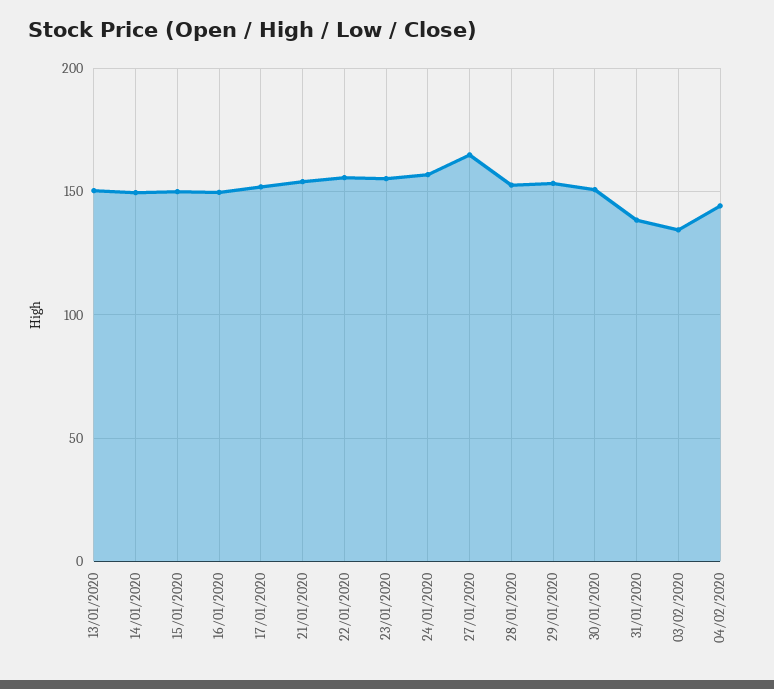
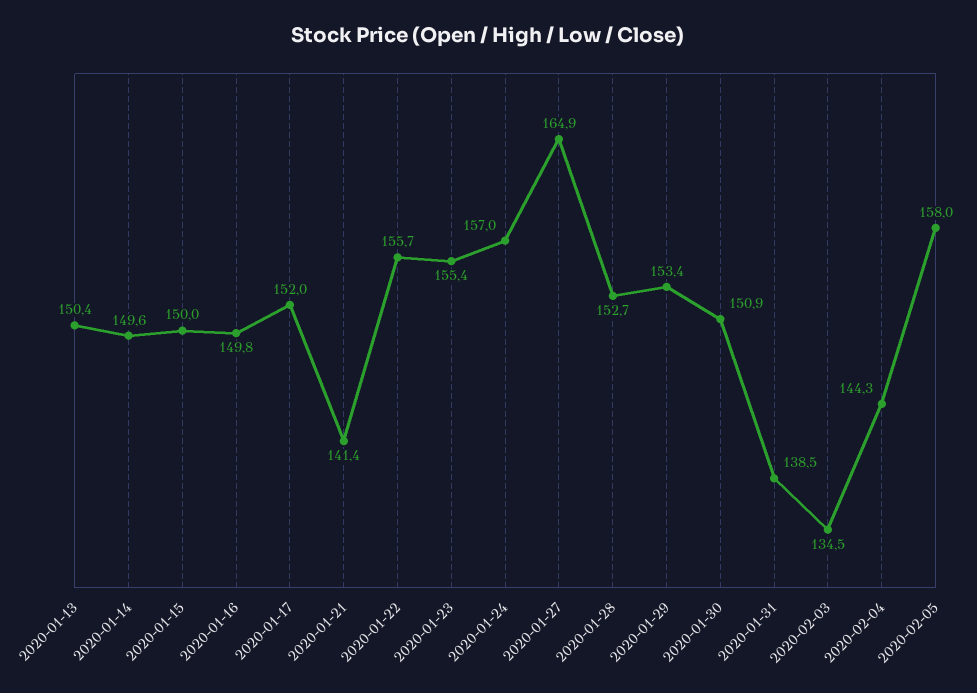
21/01/2020: 155 -> 141.4
2020-02-05: none -> 158

